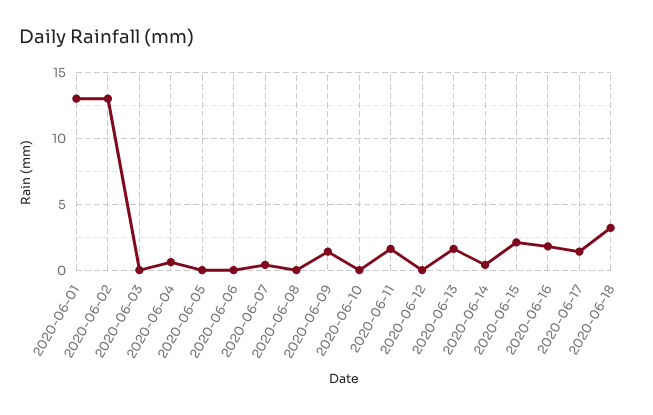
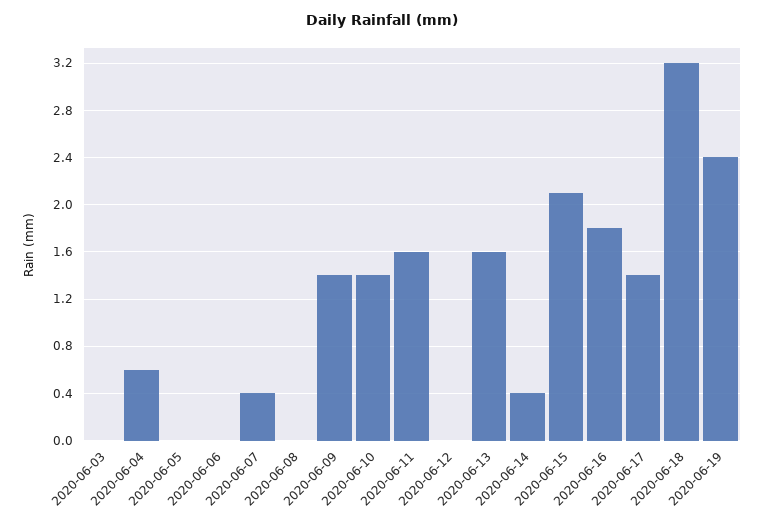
2020-06-01: 13 -> none
2020-06-02: 13 -> none
2020-06-10: 0 -> 1.4
2020-06-19: none -> 2.4

